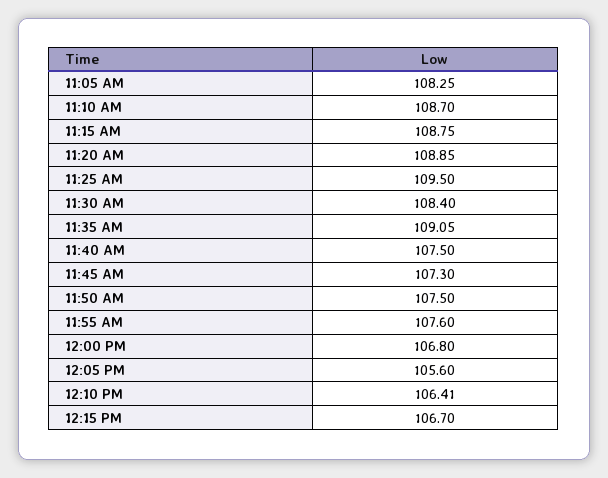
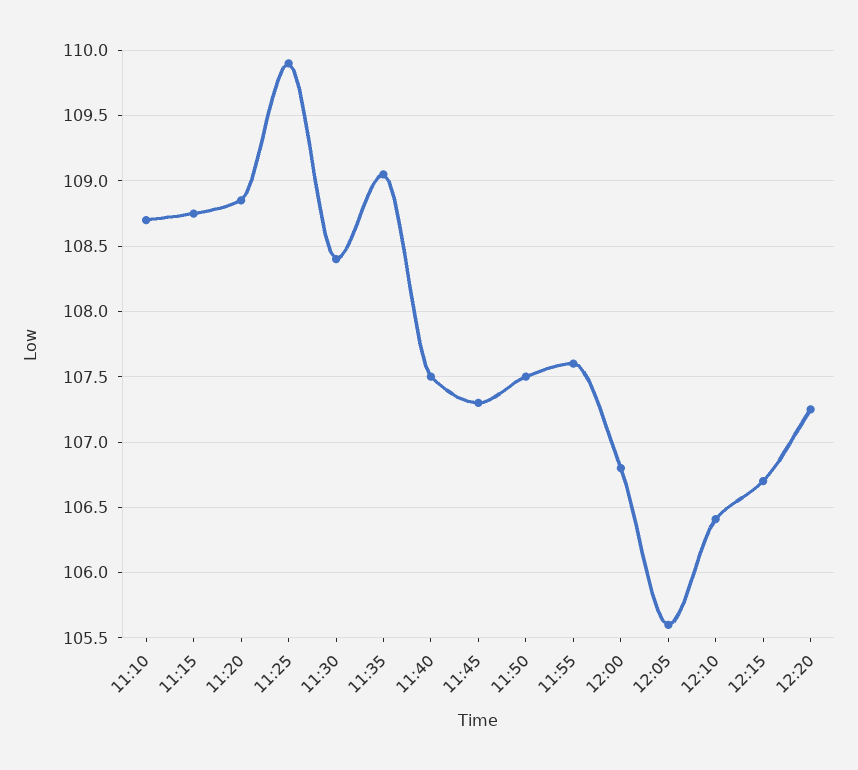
11:05 AM: 108.25 -> none
11:25 AM: 109.5 -> 109.9
12:20: none -> 107.25

